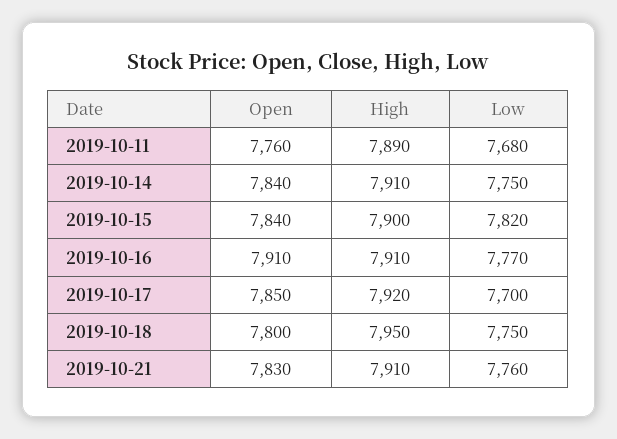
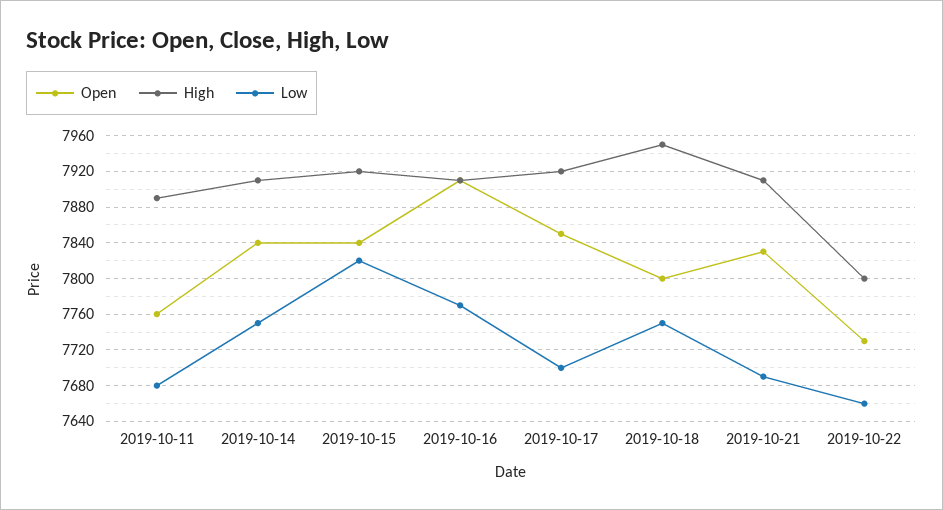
High, 2019-10-15: 7900 -> 7920
Low, 2019-10-21: 7760 -> 7690
Open, 2019-10-22: none -> 7730
High, 2019-10-22: none -> 7800
Low, 2019-10-22: none -> 7660

